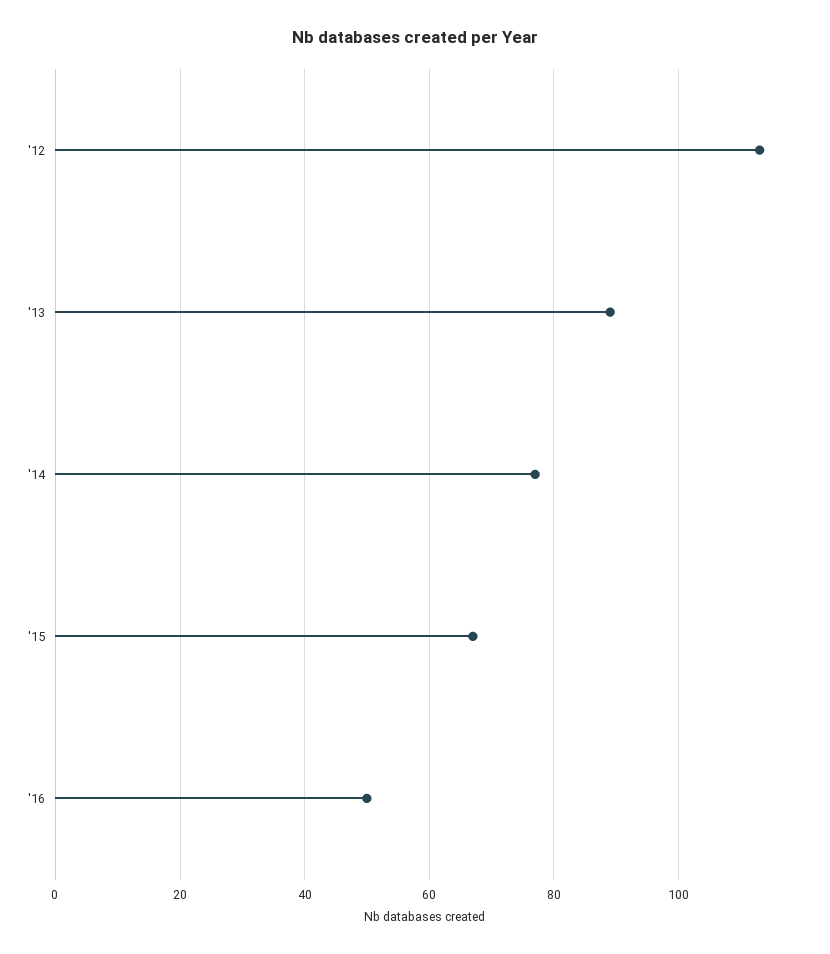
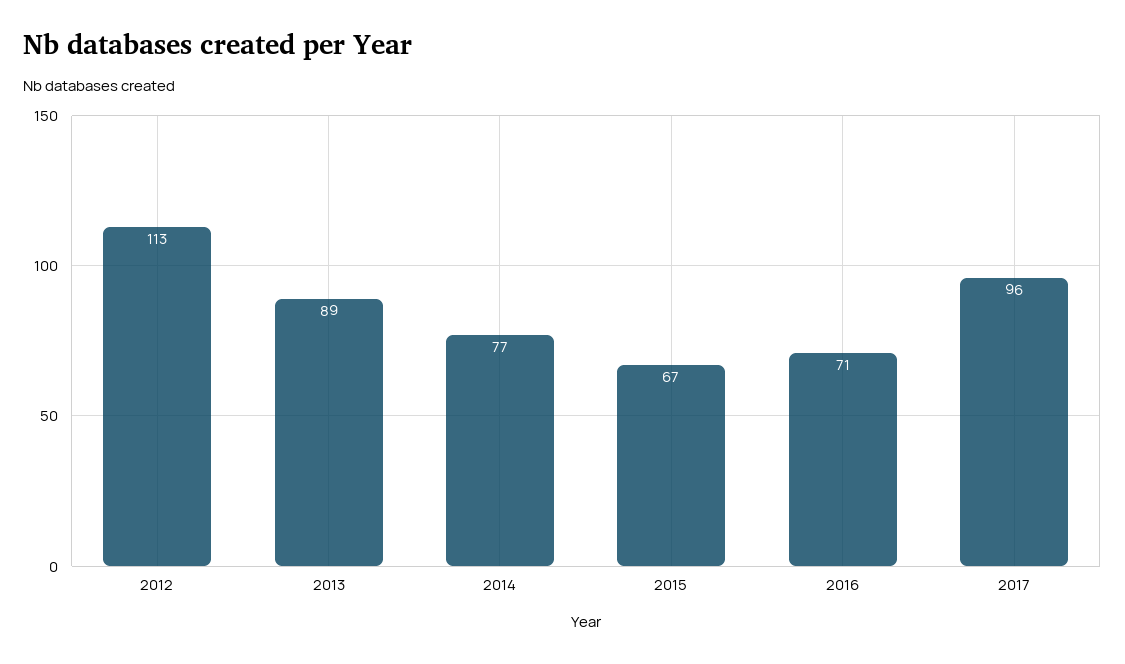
'16: 50 -> 71
2017: none -> 96

